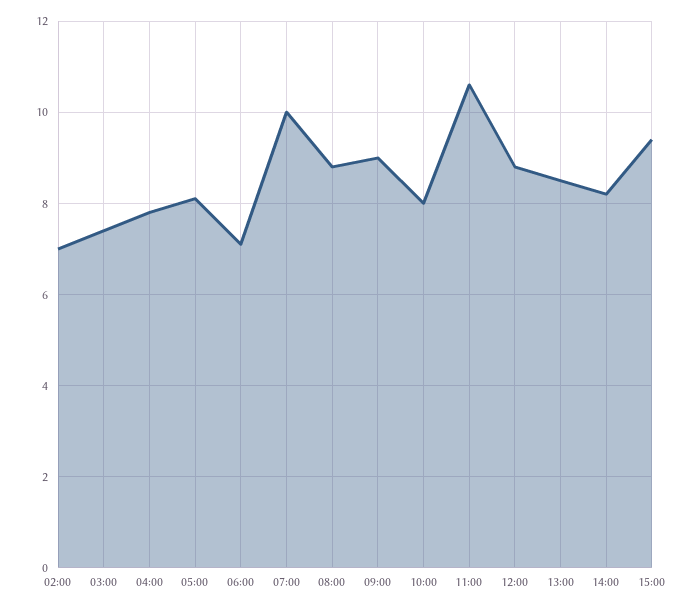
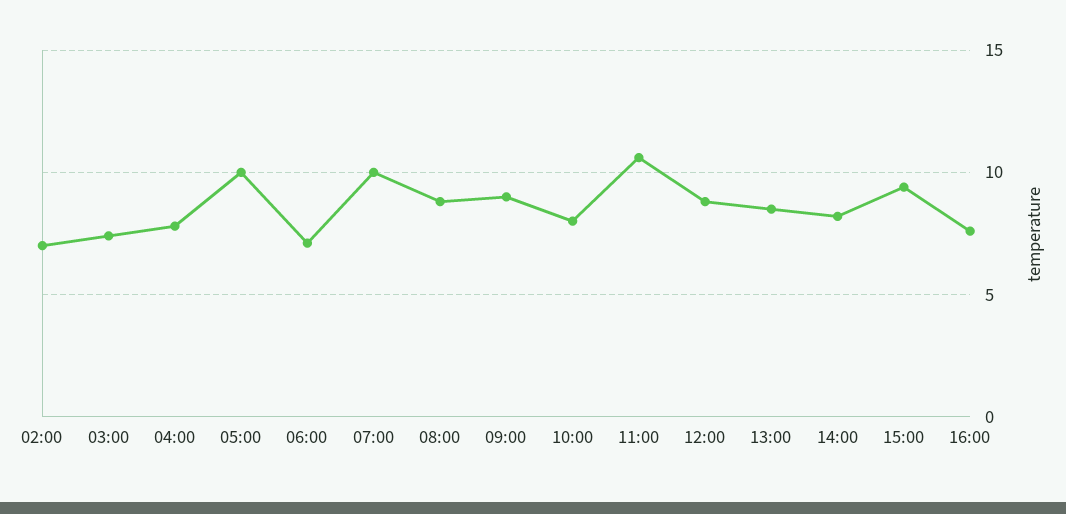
05:00: 8 -> 10
16:00: none -> 7.5

